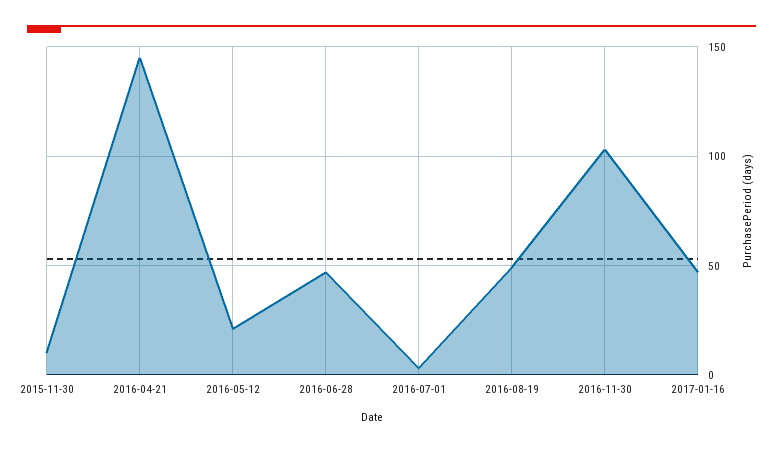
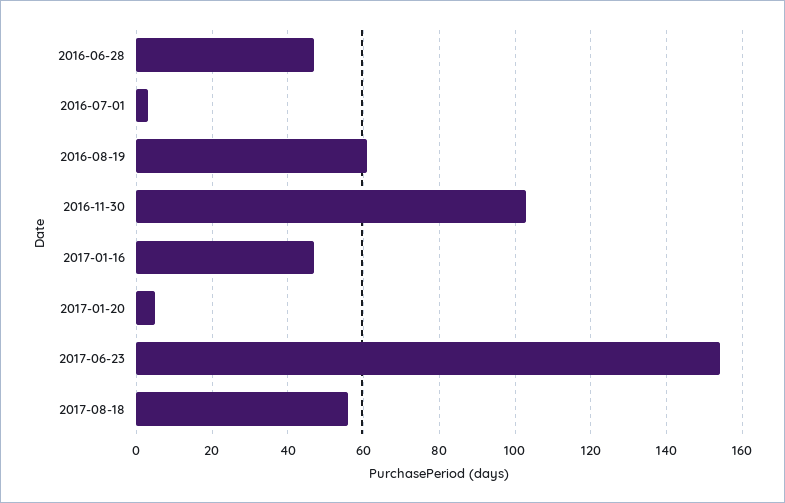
2015-11-30: 10 -> none
2016-04-21: 145 -> none
2016-05-12: 20 -> none
2016-08-19: 50 -> 60
2017-01-20: none -> 5
2017-06-23: none -> 155
2017-08-18: none -> 55

